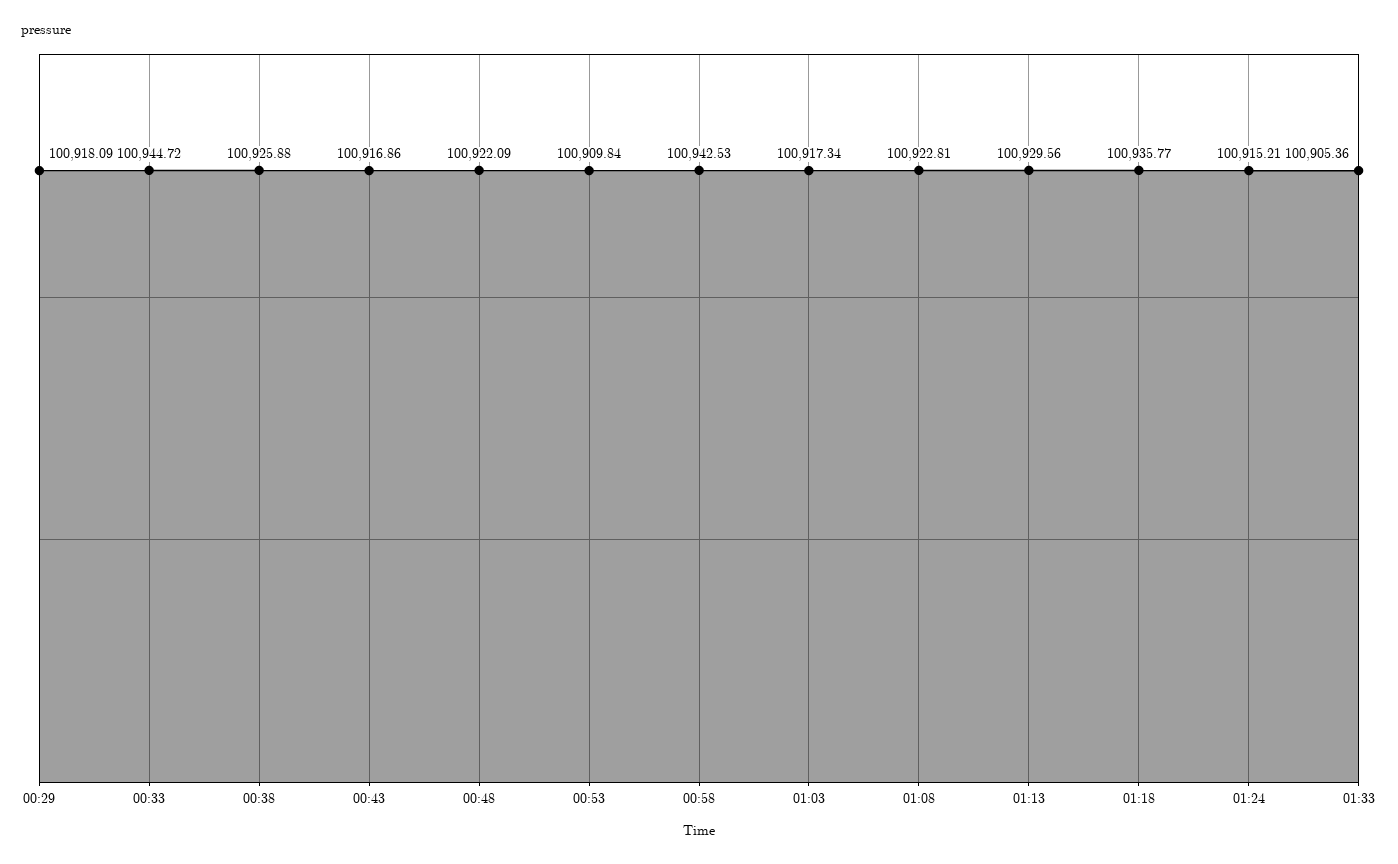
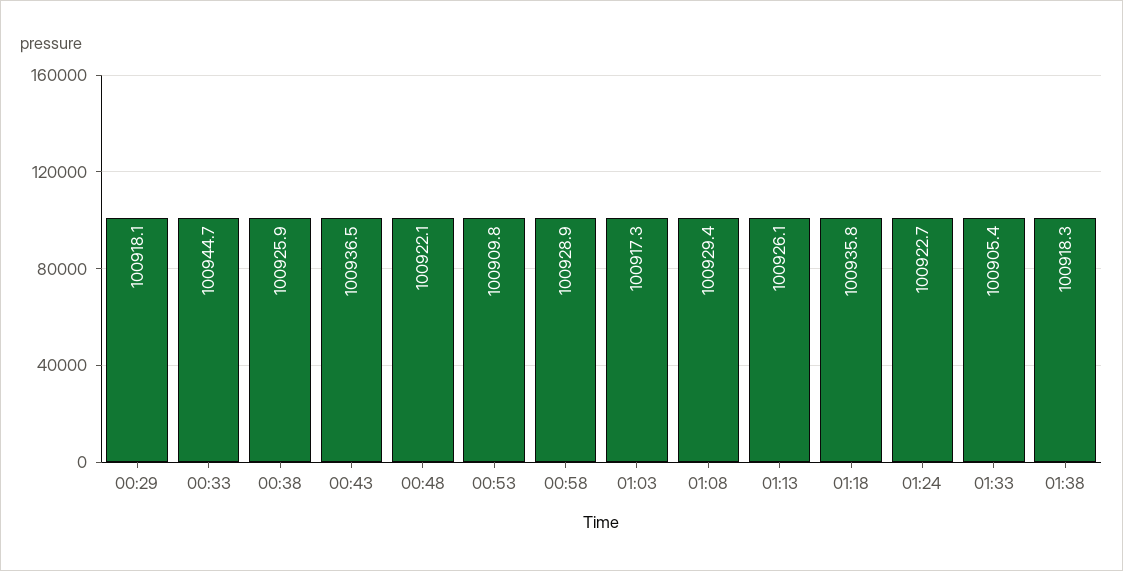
00:43: 100916.86 -> 100936.5
00:58: 100942.53 -> 100928.9
01:08: 100922.81 -> 100929.4
01:13: 100929.56 -> 100926.1
01:24: 100915.21 -> 100922.7
01:38: none -> 100918.3

